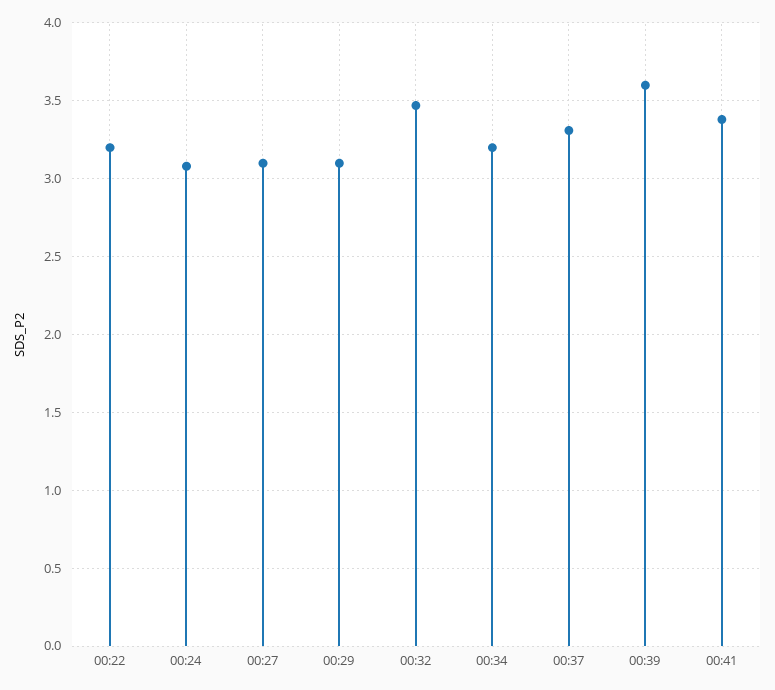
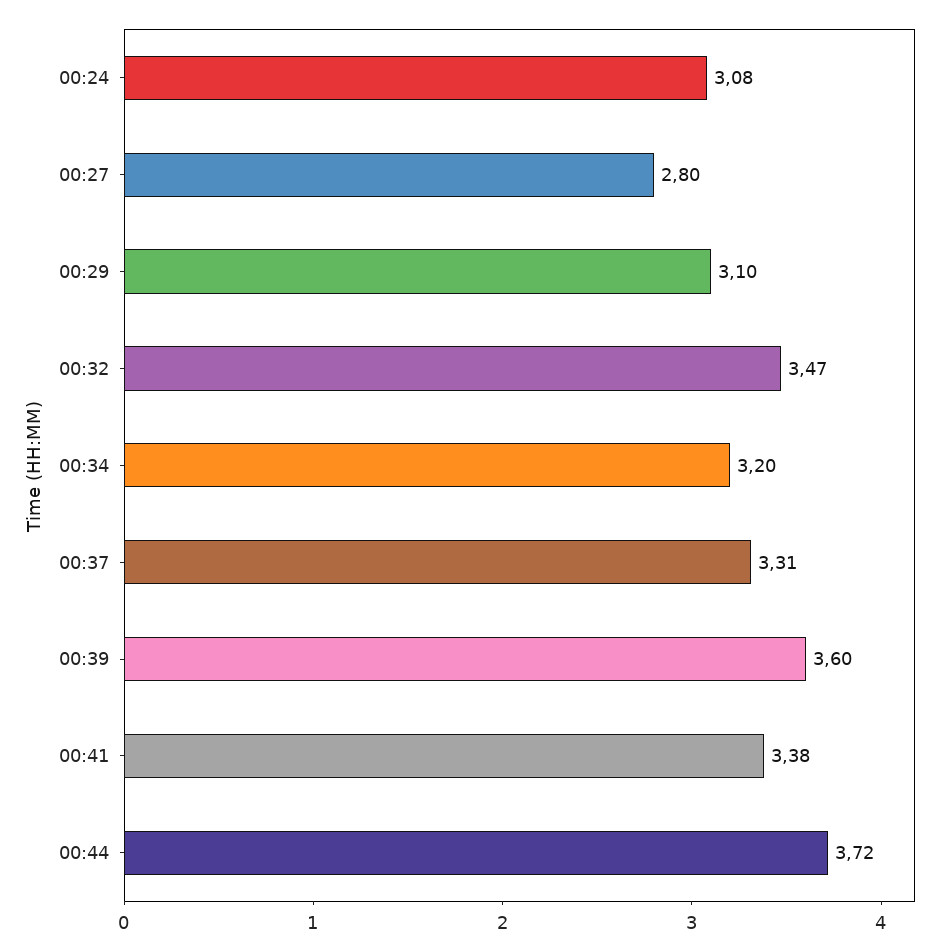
00:22: 3.2 -> none
00:27: 3.1 -> 2.8
00:44: none -> 3.72

